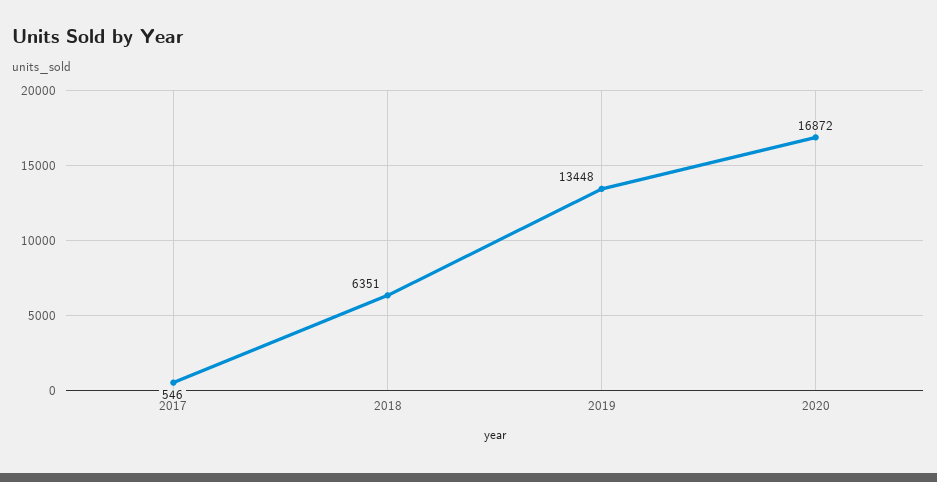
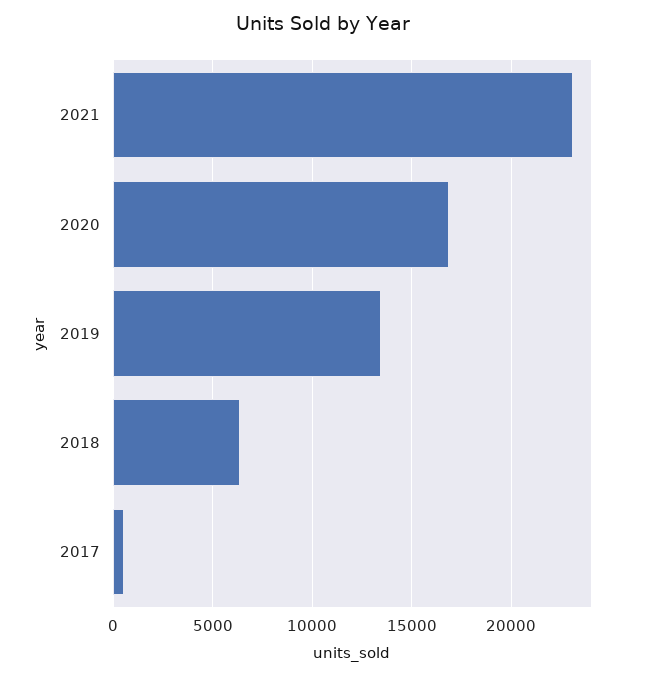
2021: none -> 23000

